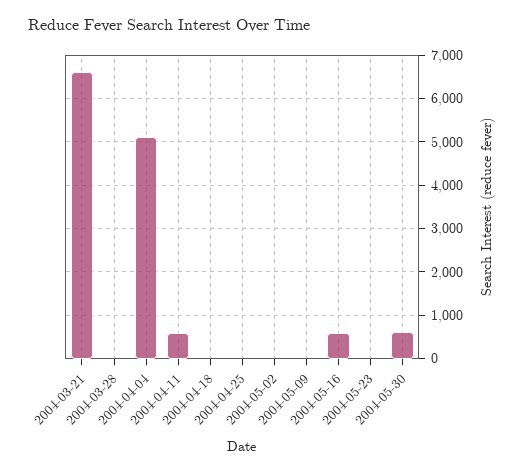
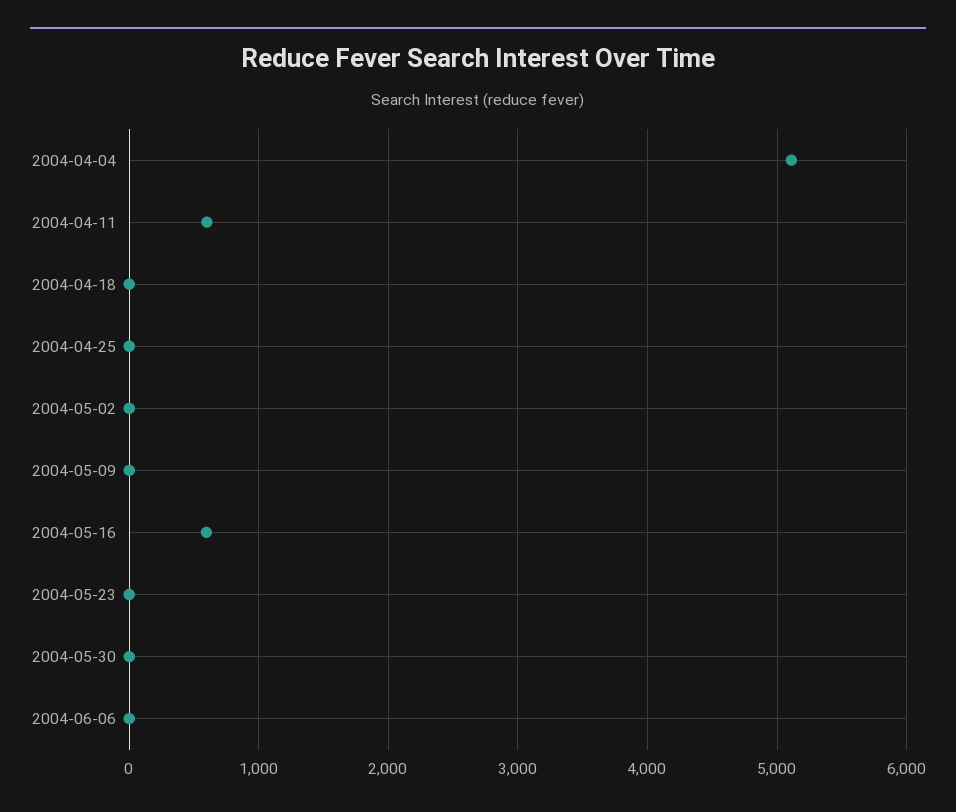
2004-03-21: 6600 -> none
2004-03-28: 0 -> none
2004-05-30: 600 -> 0
2004-06-06: none -> 0

